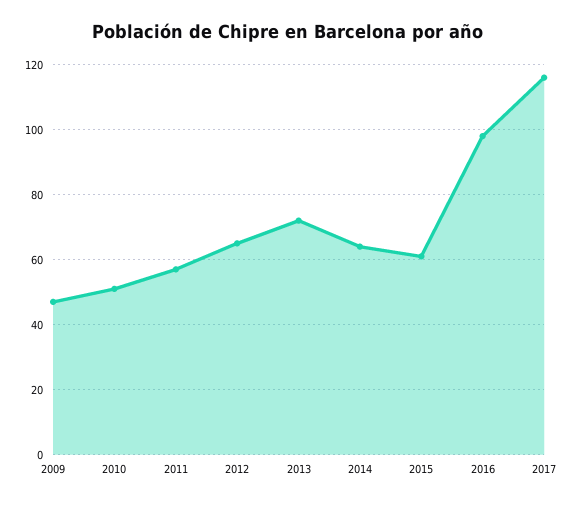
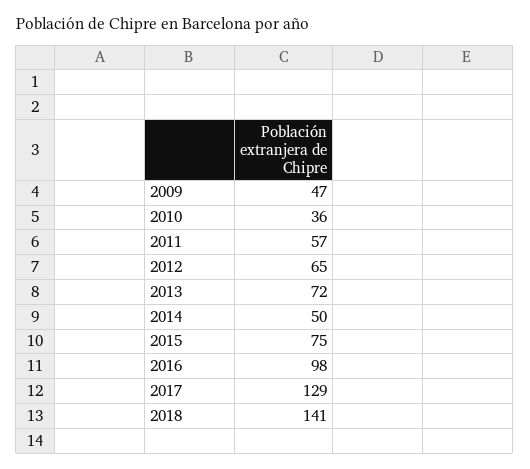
2010: 50 -> 36
2014: 65 -> 50
2015: 60 -> 75
2017: 115 -> 129
2018: none -> 141

